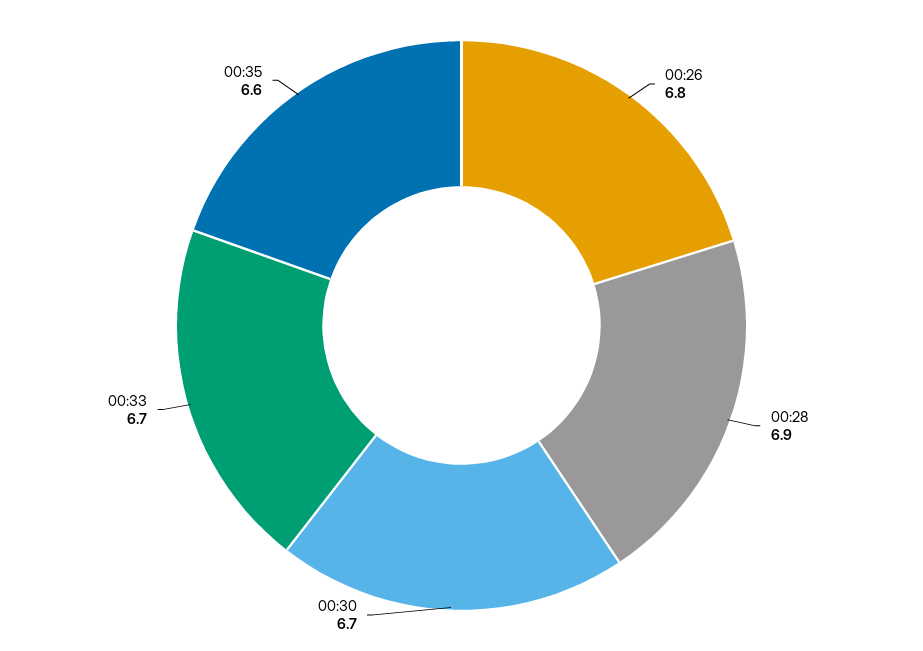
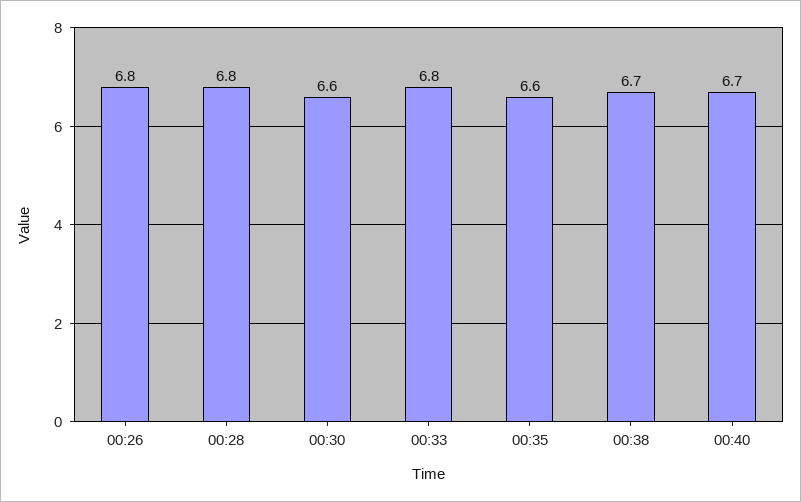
00:28: 6.9 -> 6.8
00:30: 6.7 -> 6.6
00:33: 6.7 -> 6.8
00:38: none -> 6.7
00:40: none -> 6.7

